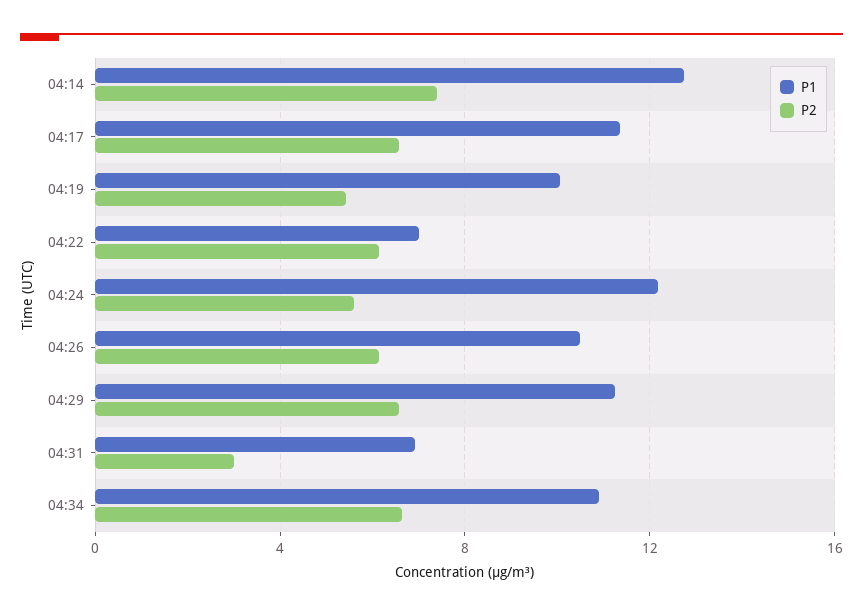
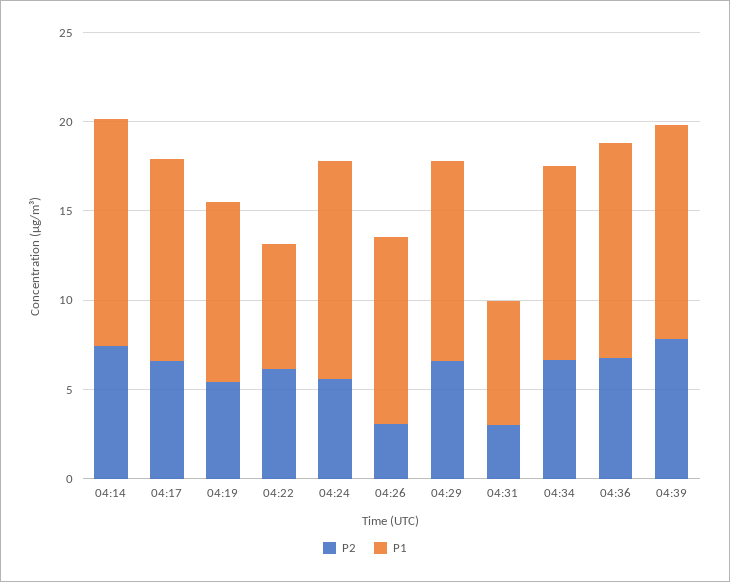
P2, 04:26: 6 -> 3
P2, 04:36: none -> 7
P1, 04:36: none -> 12
P2, 04:39: none -> 8
P1, 04:39: none -> 12

